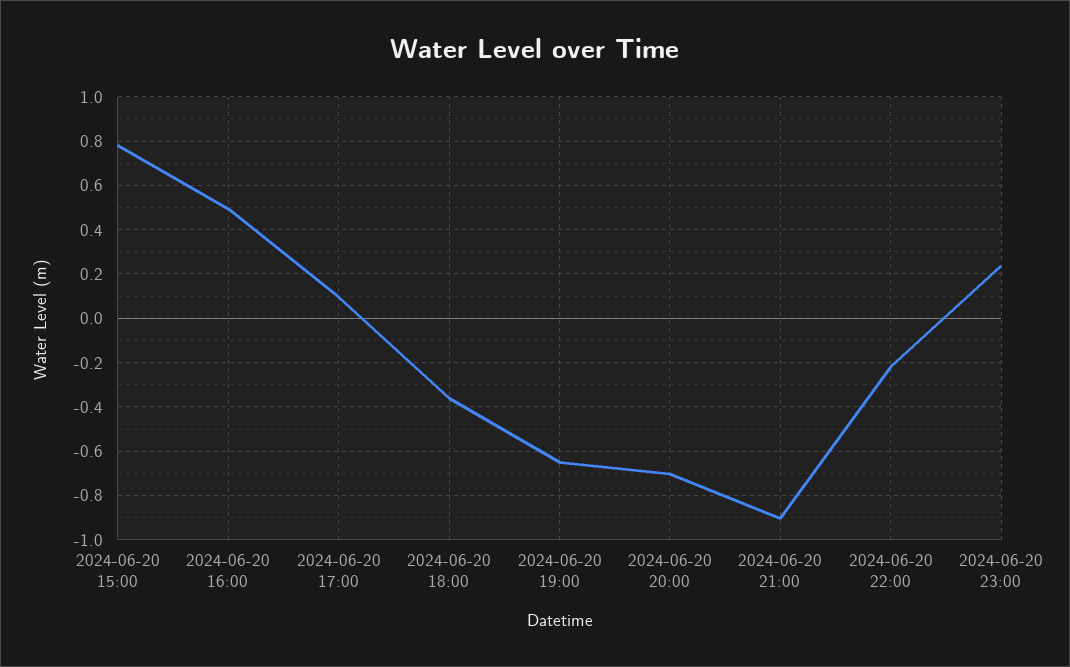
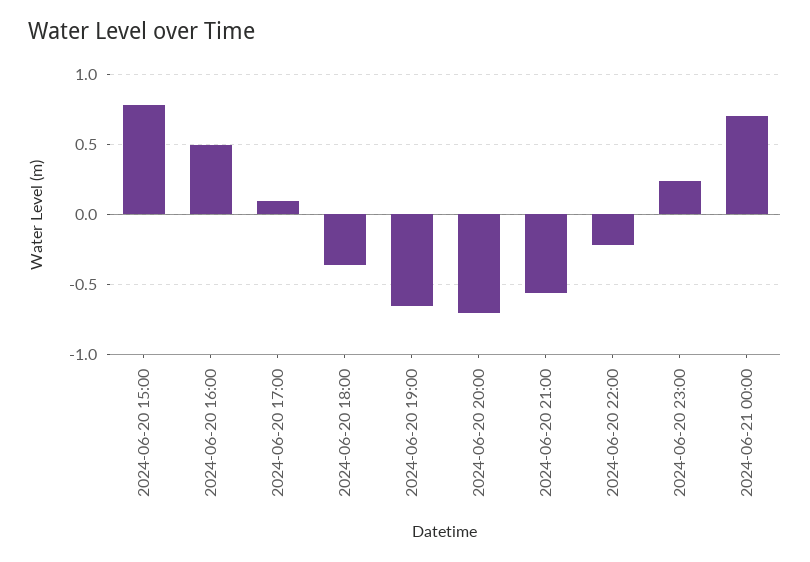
2024-06-20 21:00: -0.9 -> -0.55
2024-06-21 00:00: none -> 0.7

